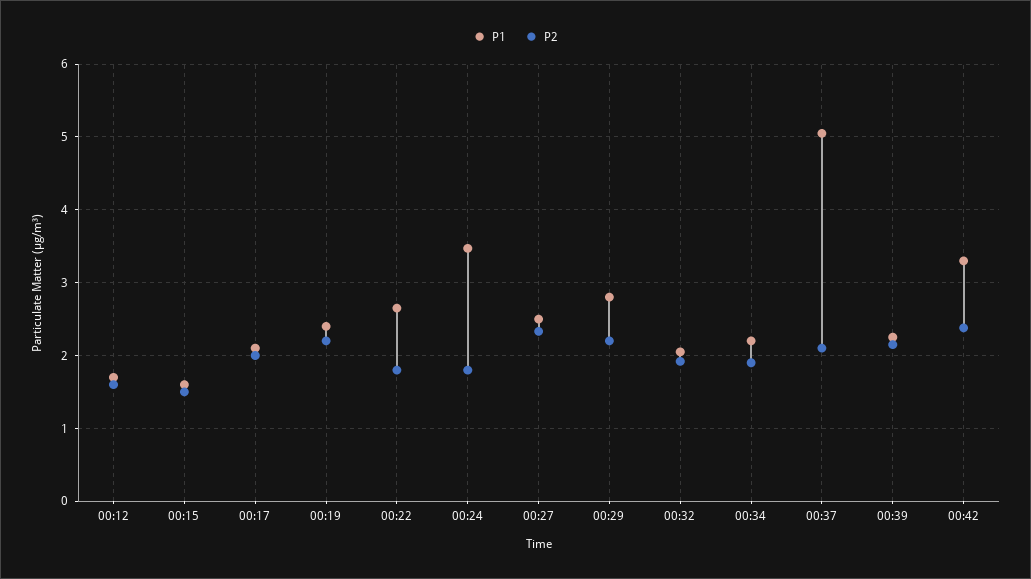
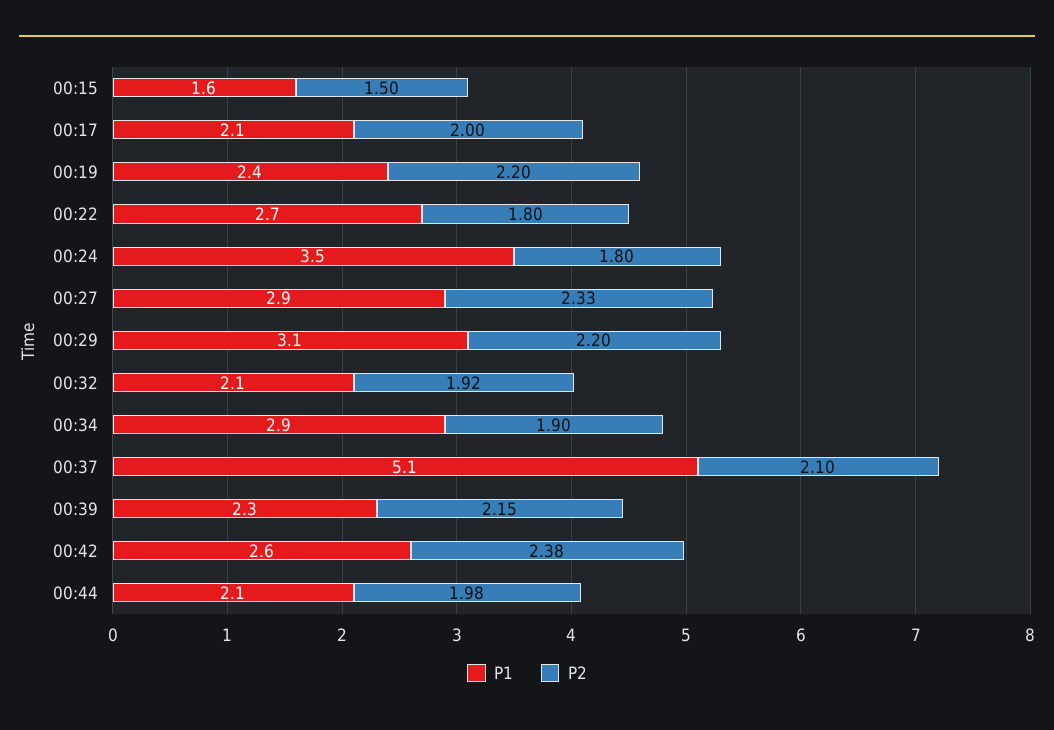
P1, 00:12: 1.7 -> none
P2, 00:12: 1.6 -> none
P1, 00:27: 2.5 -> 2.9
P1, 00:29: 2.8 -> 3.1
P1, 00:34: 2.2 -> 2.9
P1, 00:42: 3.3 -> 2.6
P1, 00:44: none -> 2.1
P2, 00:44: none -> 1.98

